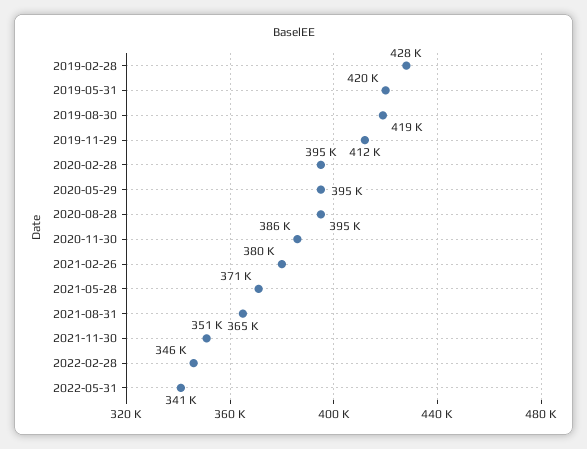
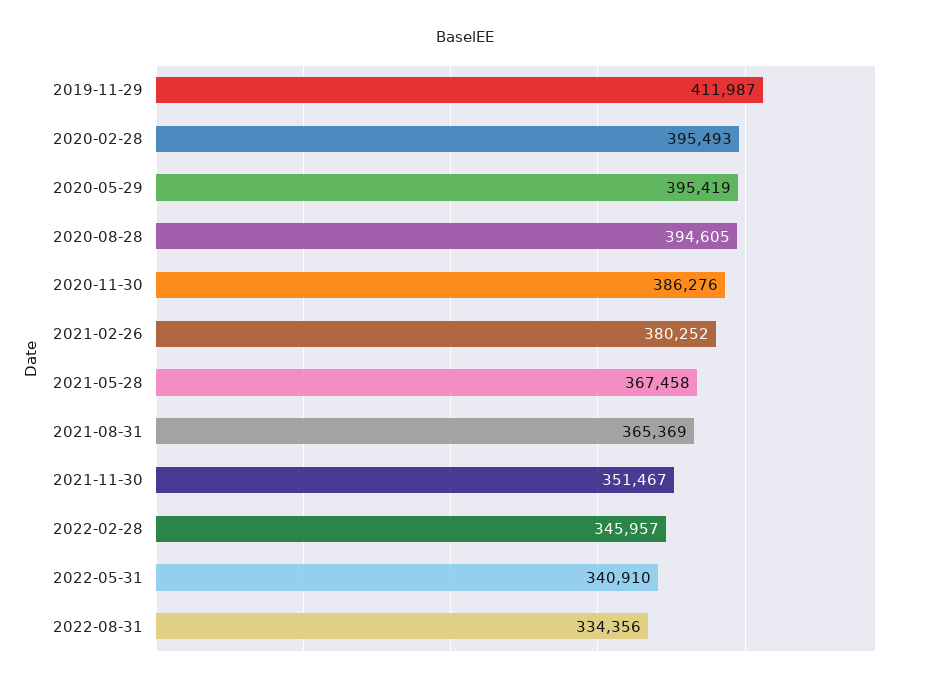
2019-02-28: 428000 -> none
2019-05-31: 420000 -> none
2019-08-30: 419000 -> none
2021-05-28: 371000 -> 367458
2022-08-31: none -> 334356

